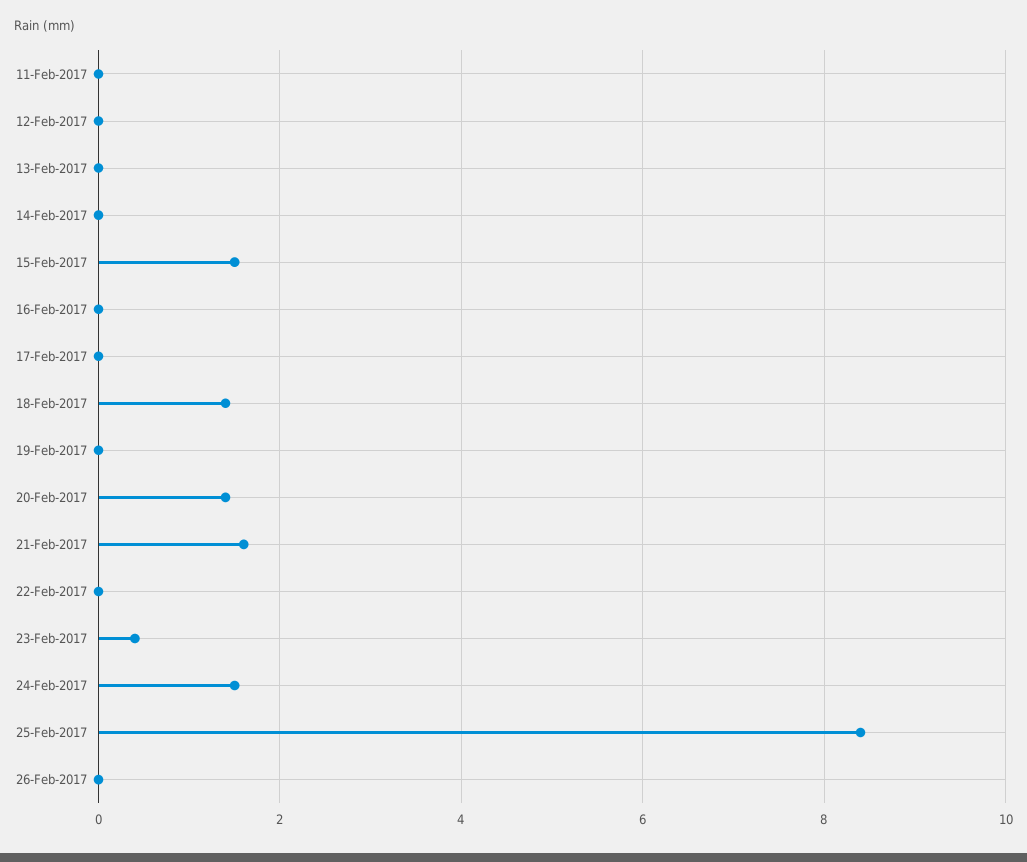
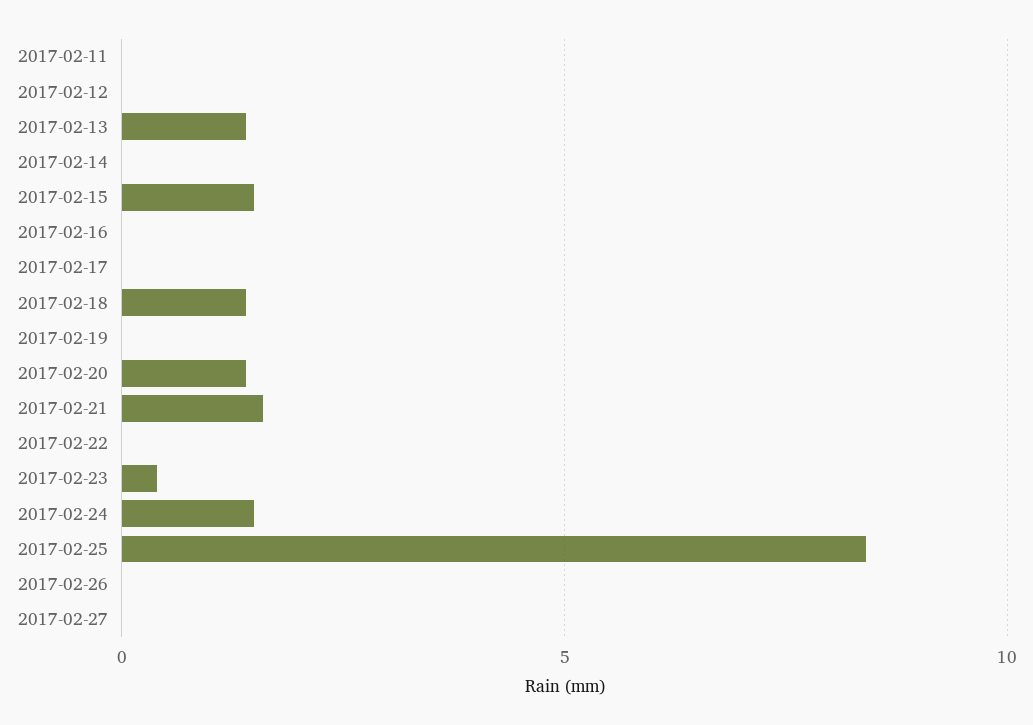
13-Feb-2017: 0 -> 1.5
2017-02-27: none -> 0

